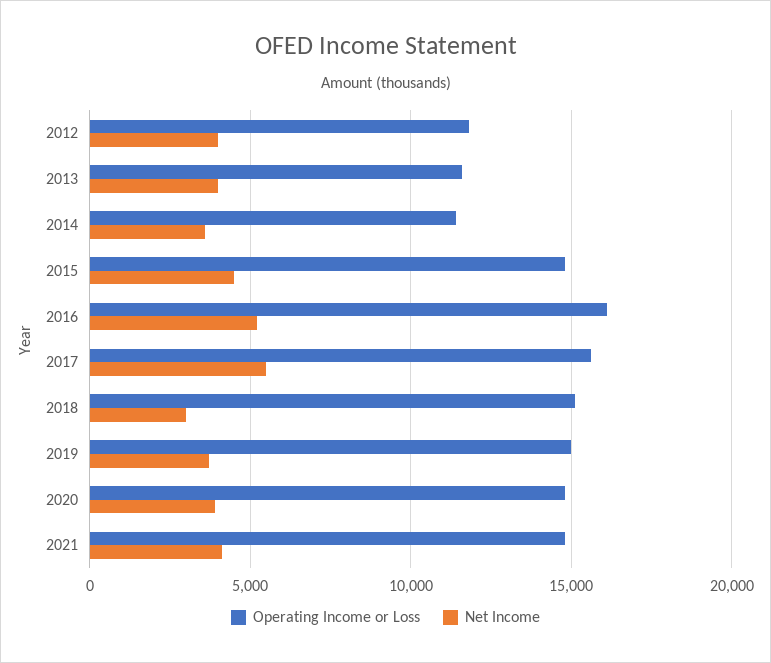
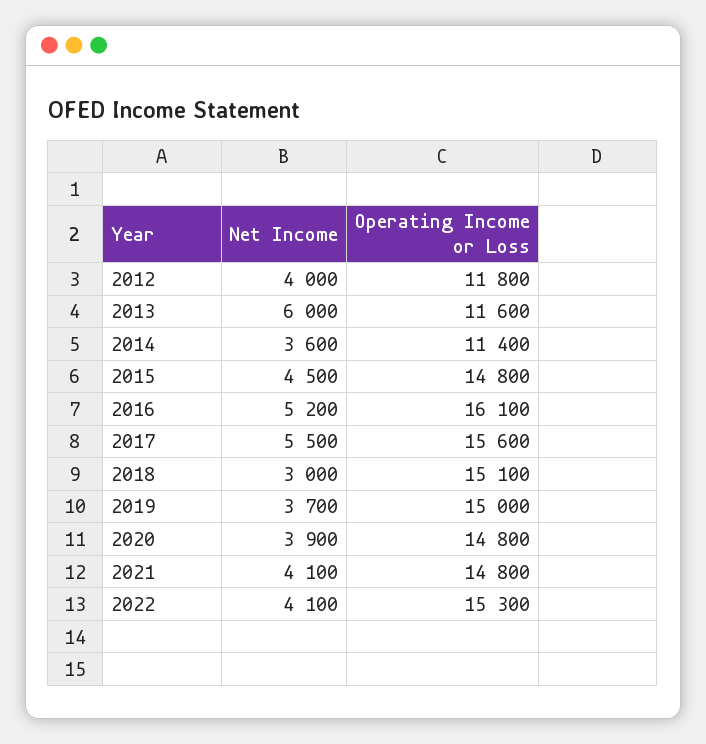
Net Income, 2013: 4000 -> 6000
Net Income, 2022: none -> 4100
Operating Income or Loss, 2022: none -> 15300

